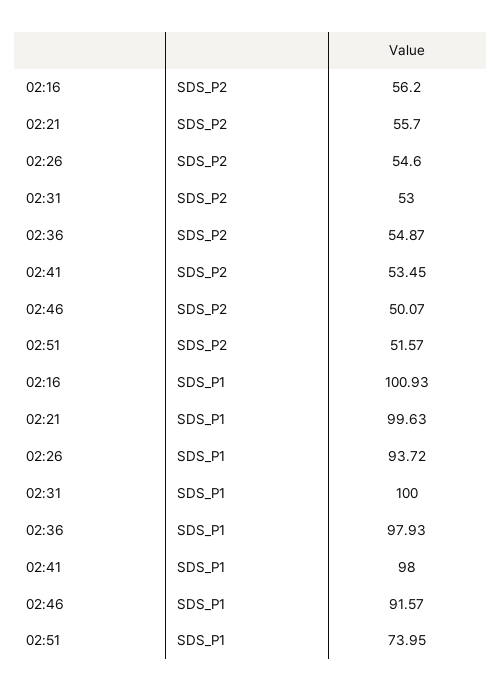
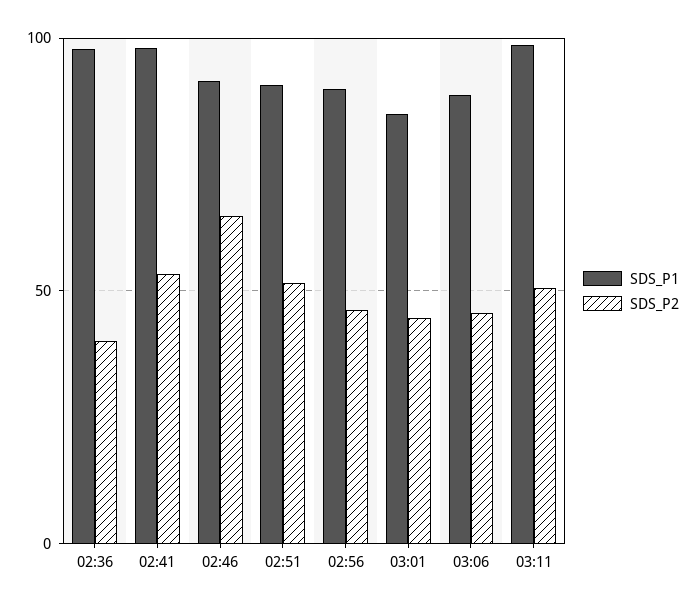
SDS_P2, 02:16: 56.2 -> none
SDS_P2, 02:21: 55.7 -> none
SDS_P2, 02:26: 54.6 -> none
SDS_P2, 02:31: 53 -> none
SDS_P2, 02:36: 54.87 -> 40
SDS_P2, 02:46: 50.07 -> 65
SDS_P1, 02:16: 100.93 -> none
SDS_P1, 02:21: 99.63 -> none
SDS_P1, 02:26: 93.72 -> none
SDS_P1, 02:31: 100 -> none
SDS_P1, 02:51: 73.95 -> 90
SDS_P1, 02:56: none -> 90
SDS_P2, 02:56: none -> 45
SDS_P1, 03:01: none -> 85
SDS_P2, 03:01: none -> 45
SDS_P1, 03:06: none -> 90
SDS_P2, 03:06: none -> 45
SDS_P1, 03:11: none -> 100
SDS_P2, 03:11: none -> 50

